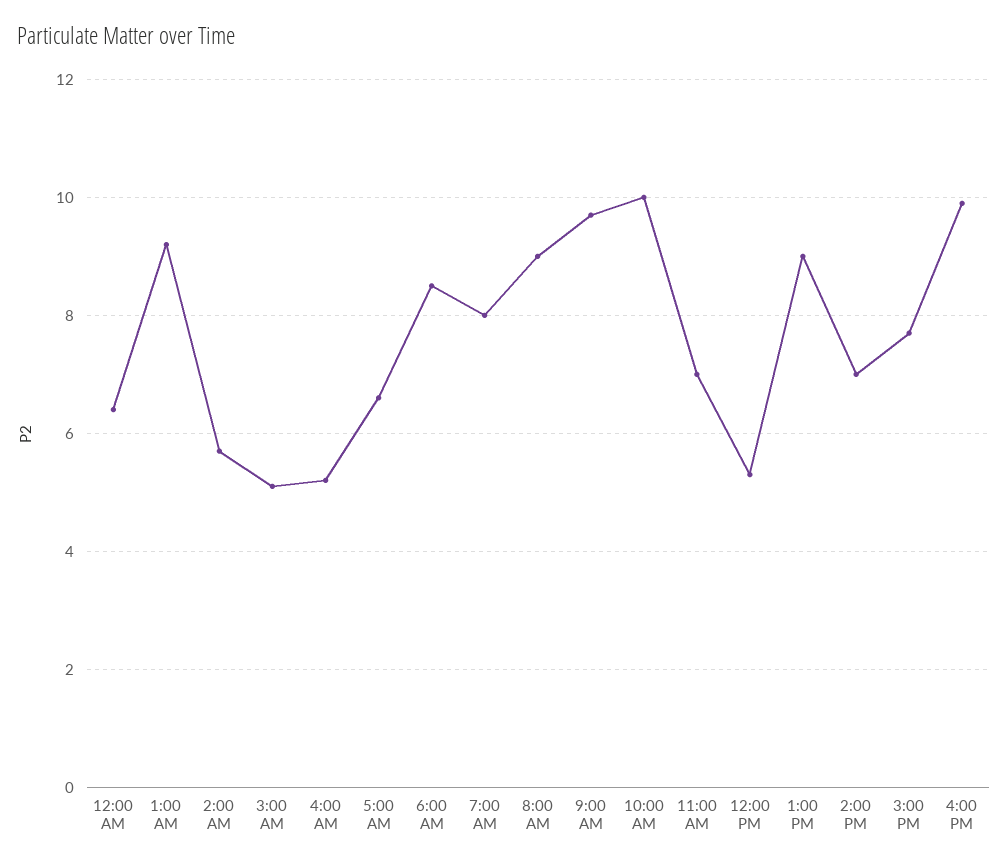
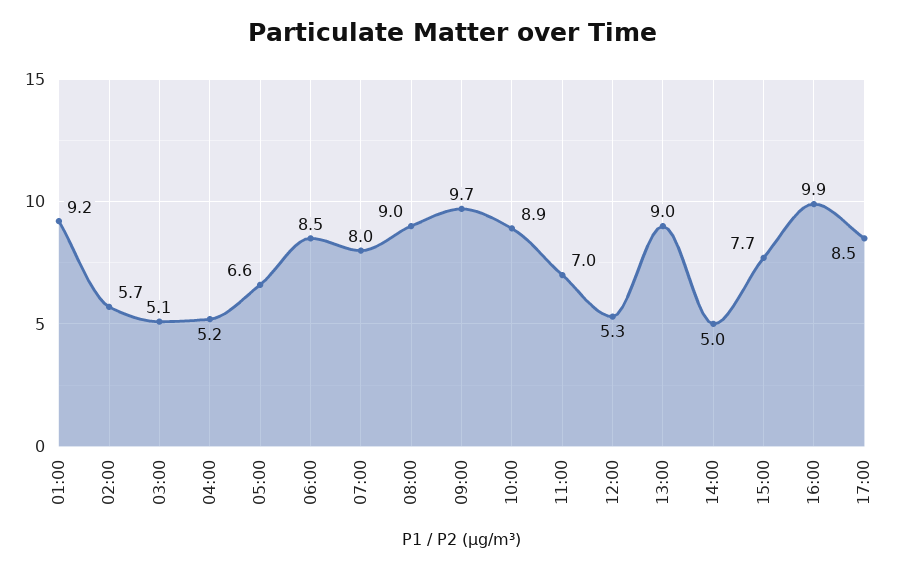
12:00 AM: 6.5 -> none
10:00 AM: 10 -> 8.9
2:00 PM: 7 -> 5
17:00: none -> 8.5

